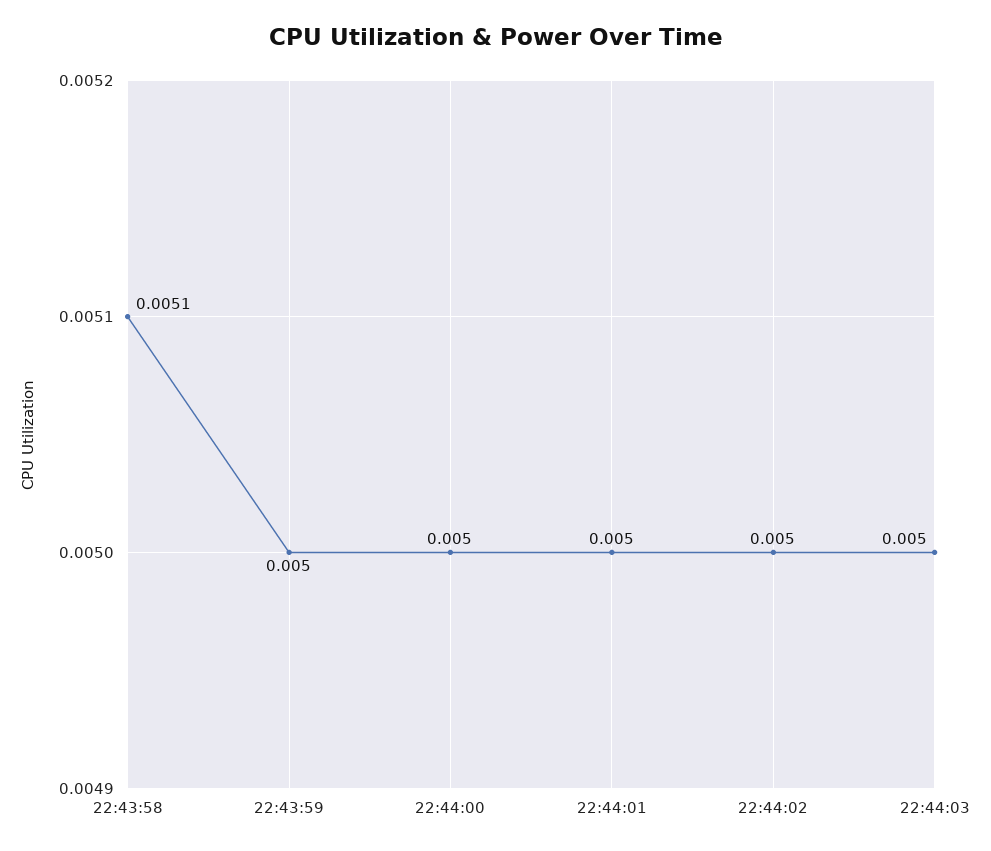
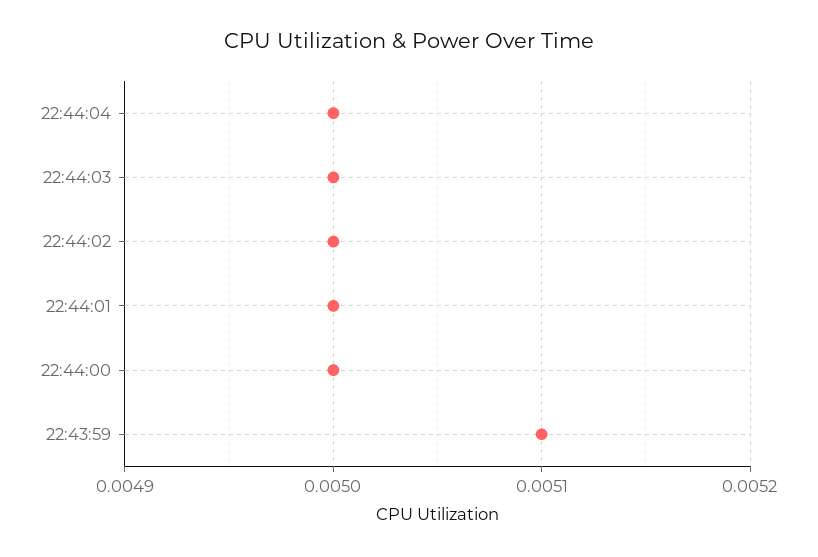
22:43:58: 0.0051 -> none
22:43:59: 0.005 -> 0.0051
22:44:04: none -> 0.005

